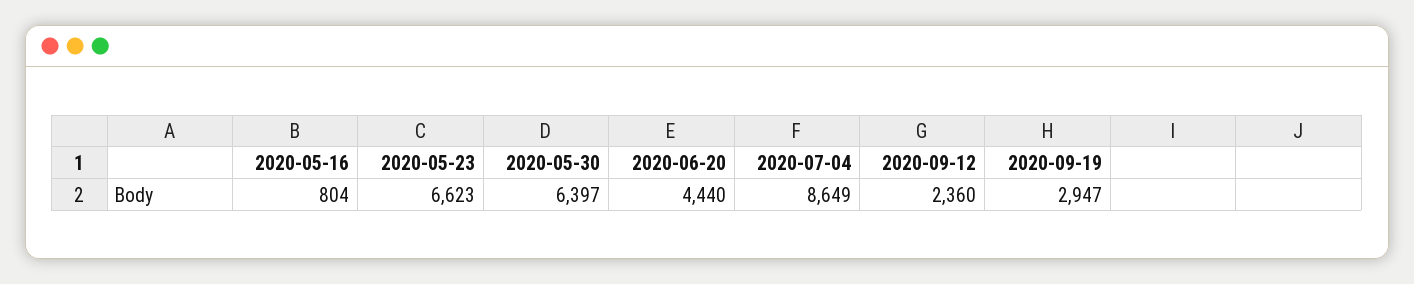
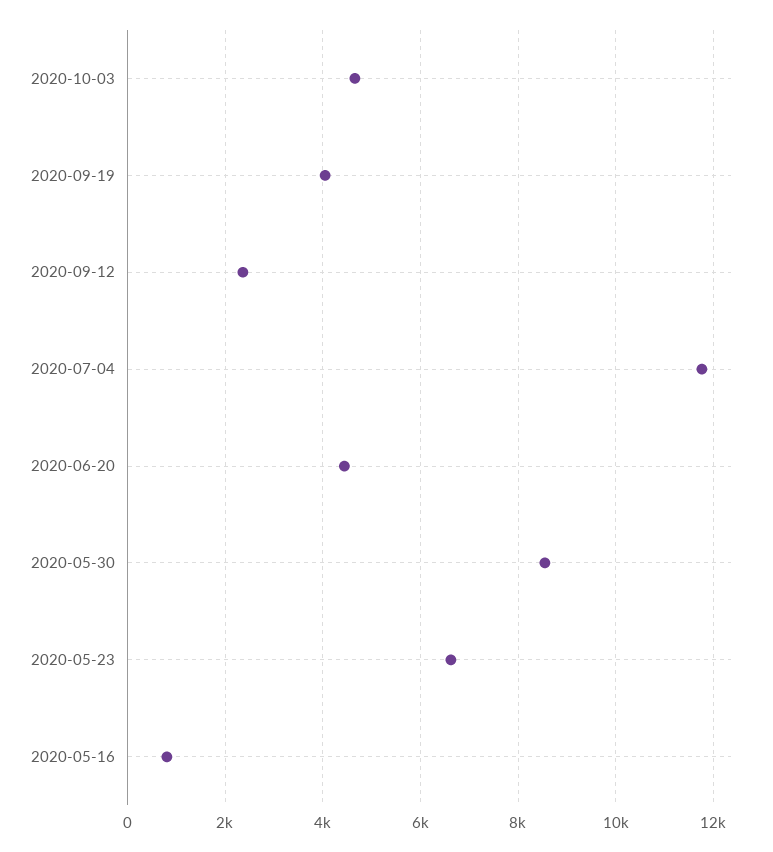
2020-05-30: 6397 -> 8600
2020-07-04: 8649 -> 11800
2020-09-19: 2947 -> 4000
2020-10-03: none -> 4600

